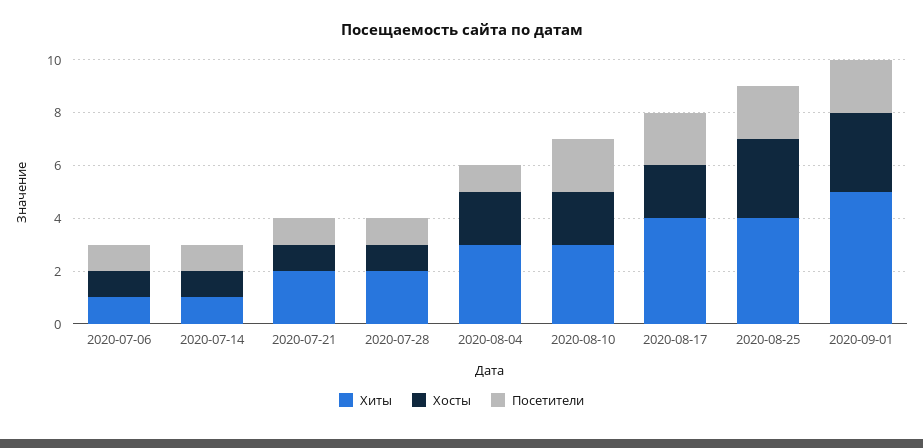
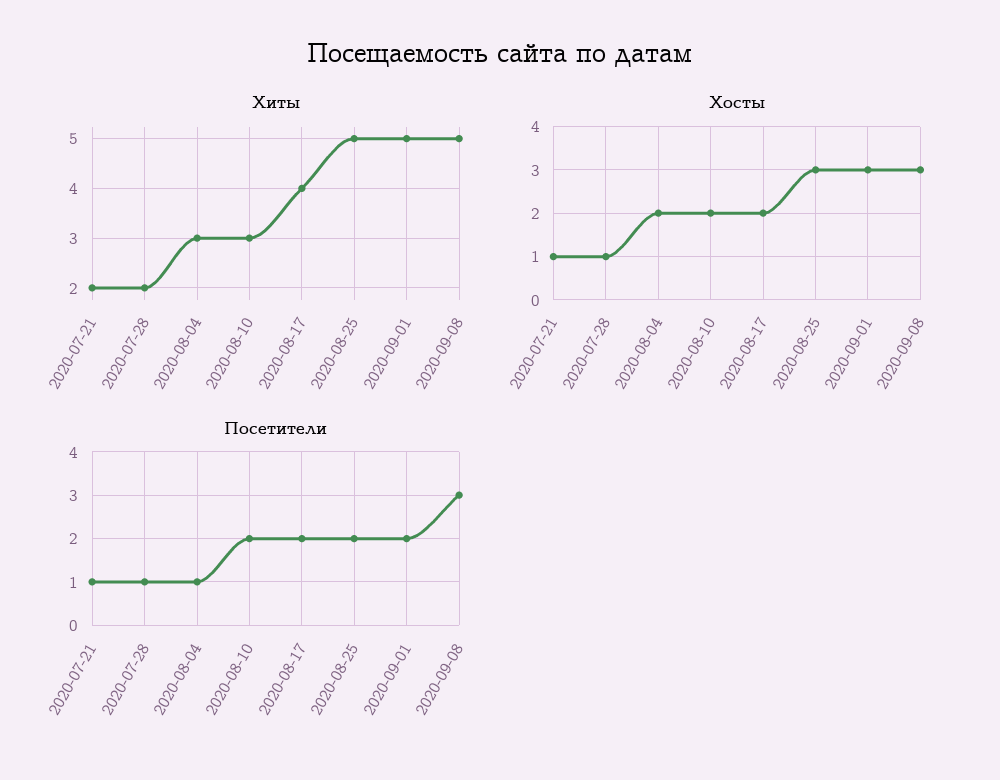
Хиты, 2020-07-06: 1 -> none
Хосты, 2020-07-06: 1 -> none
Посетители, 2020-07-06: 1 -> none
Хиты, 2020-07-14: 1 -> none
Хосты, 2020-07-14: 1 -> none
Посетители, 2020-07-14: 1 -> none
Хиты, 2020-08-25: 4 -> 5
Хиты, 2020-09-08: none -> 5
Хосты, 2020-09-08: none -> 3
Посетители, 2020-09-08: none -> 3

